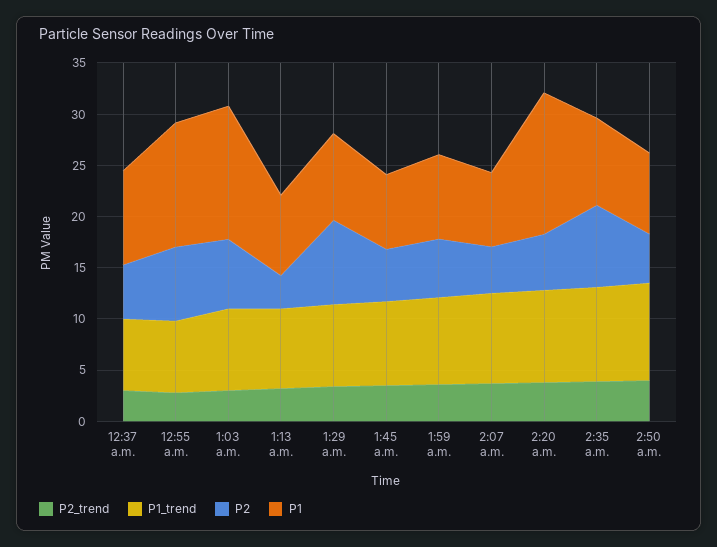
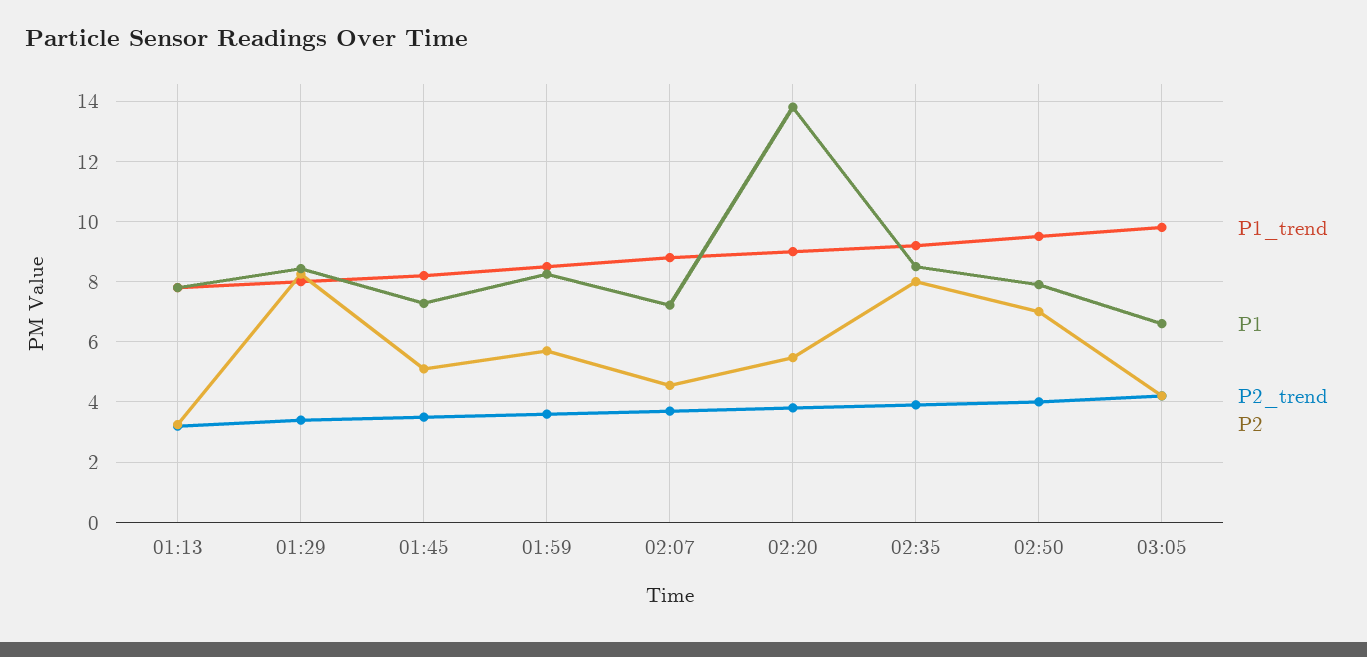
P2_trend, 12:37 a.m.: 3 -> none
P1_trend, 12:37 a.m.: 7 -> none
P2, 12:37 a.m.: 5 -> none
P1, 12:37 a.m.: 9 -> none
P2_trend, 12:55 a.m.: 3 -> none
P1_trend, 12:55 a.m.: 7 -> none
P2, 12:55 a.m.: 7 -> none
P1, 12:55 a.m.: 12 -> none
P2_trend, 1:03 a.m.: 3 -> none
P1_trend, 1:03 a.m.: 8 -> none
P2, 1:03 a.m.: 7 -> none
P1, 1:03 a.m.: 13 -> none
P2, 2:50 a.m.: 5 -> 7
P1_trend, 03:05: none -> 9.8
P1, 03:05: none -> 6.6
P2_trend, 03:05: none -> 4.2
P2, 03:05: none -> 4.2

